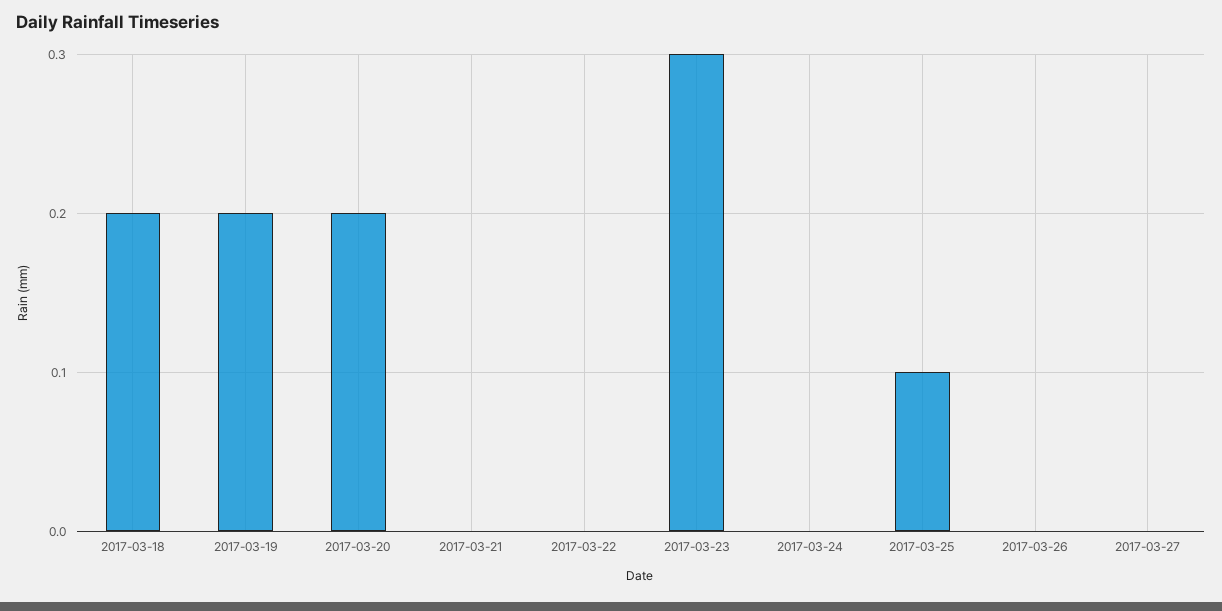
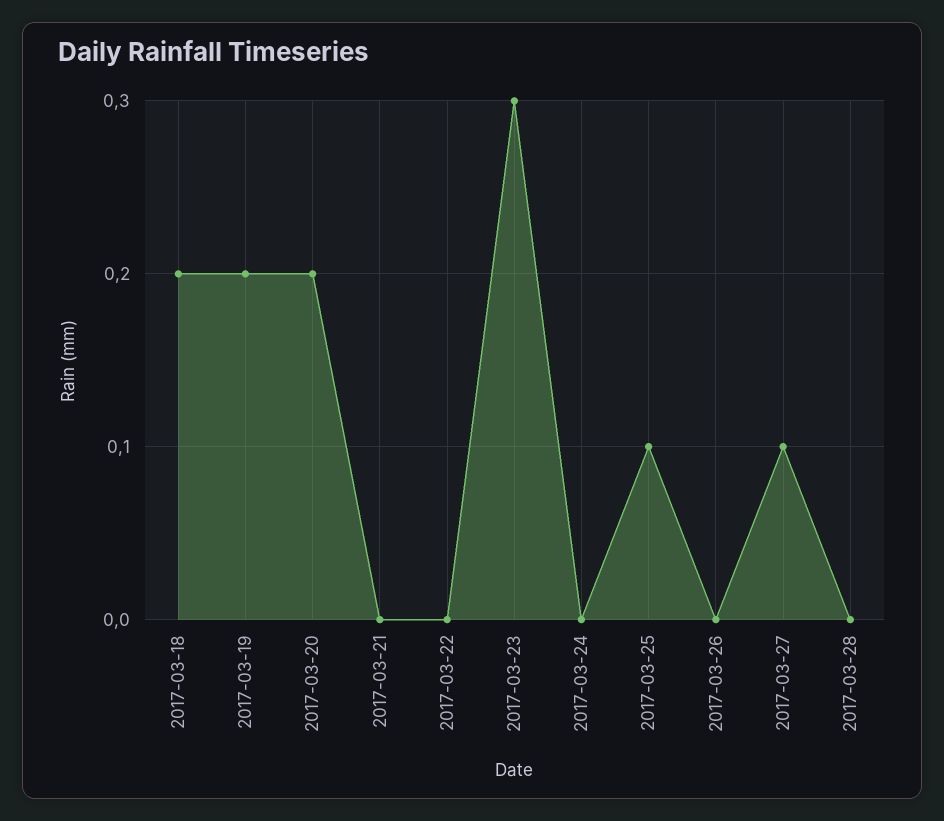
2017-03-27: 0 -> 0.1
2017-03-28: none -> 0

